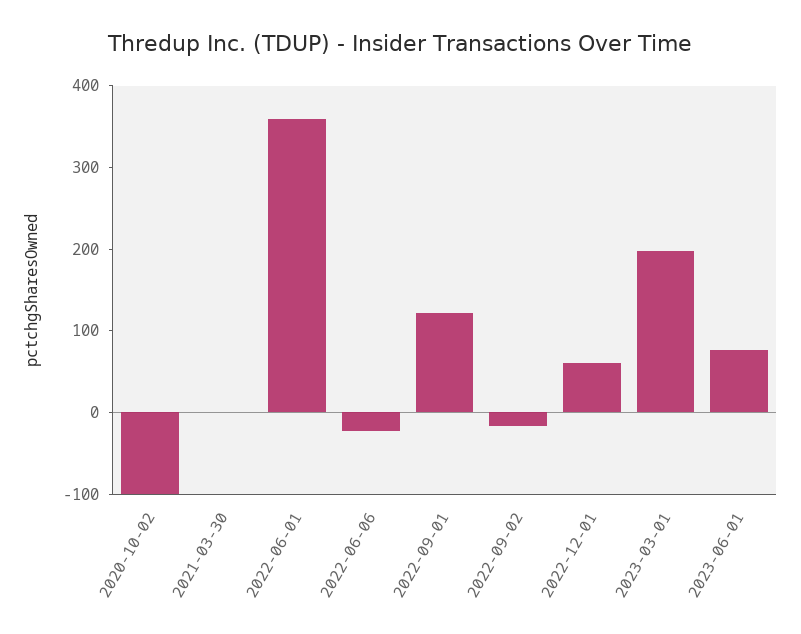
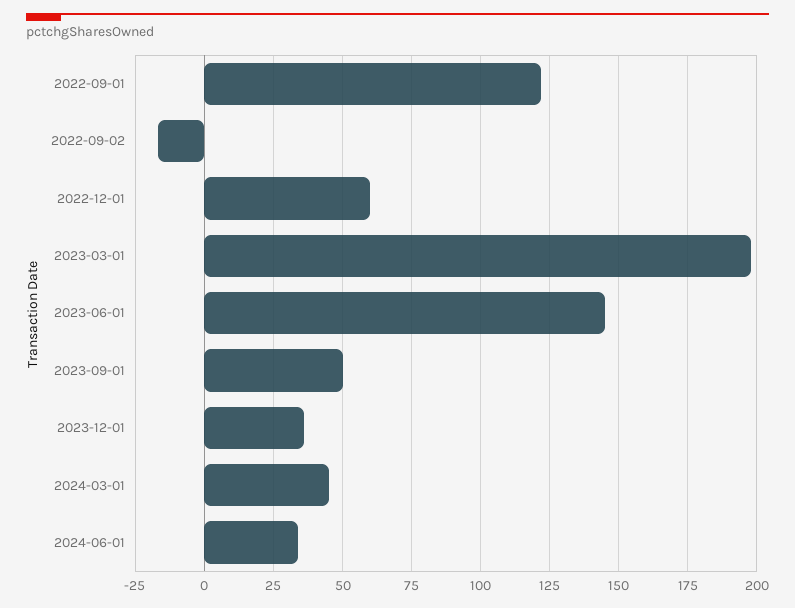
2020-10-02: -100 -> none
2021-03-30: 0 -> none
2022-06-01: 360 -> none
2022-06-06: -20 -> none
2023-06-01: 80 -> 145
2023-09-01: none -> 50
2023-12-01: none -> 35
2024-03-01: none -> 45
2024-06-01: none -> 35

